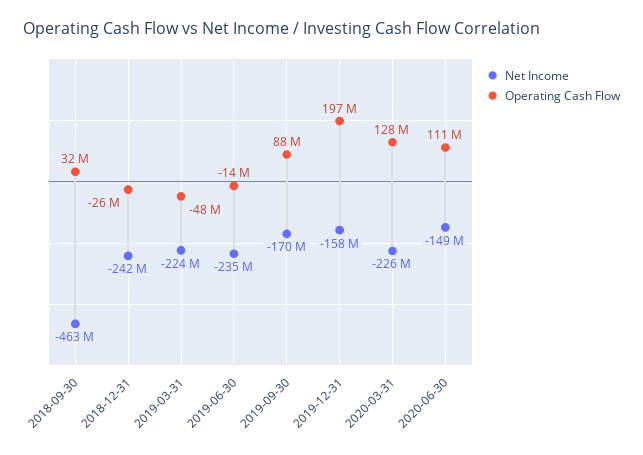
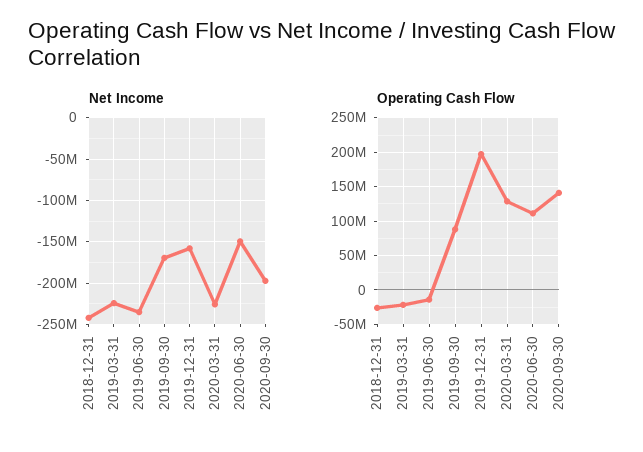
Net Income, 2018-09-30: -463000000 -> none
Operating Cash Flow, 2018-09-30: 32000000 -> none
Operating Cash Flow, 2019-03-31: -48000000 -> -20000000
Net Income, 2020-09-30: none -> -200000000
Operating Cash Flow, 2020-09-30: none -> 140000000

